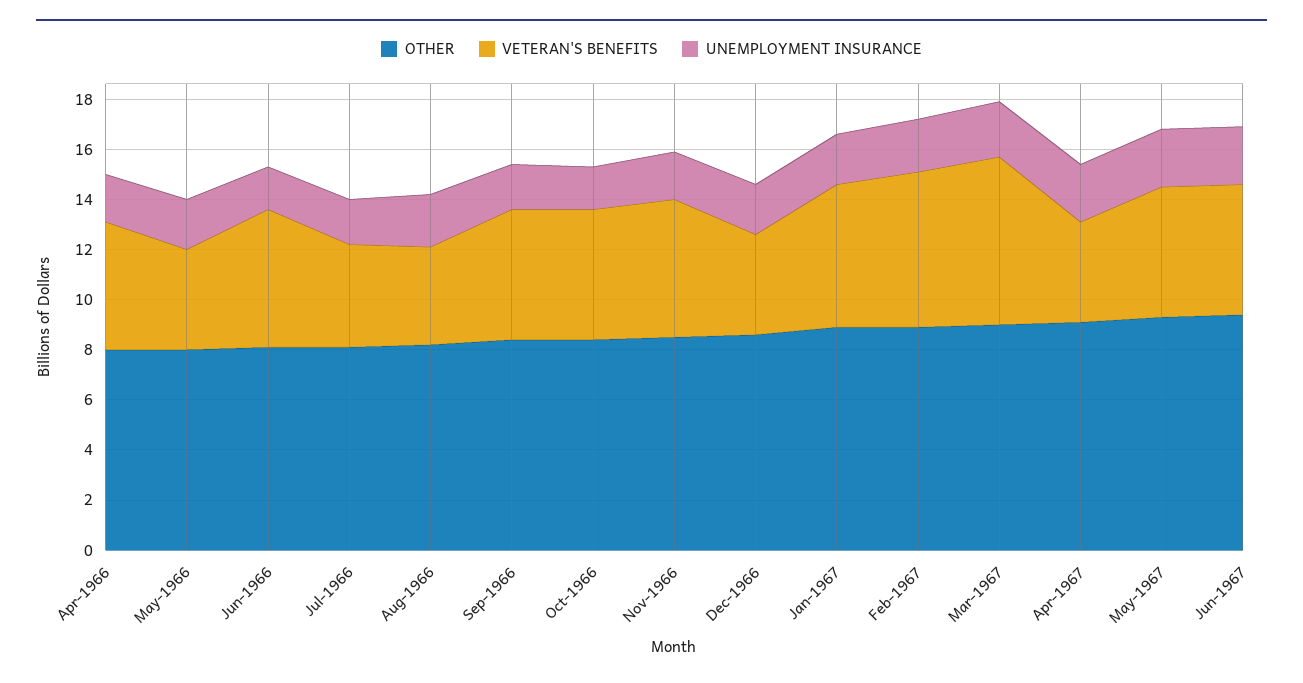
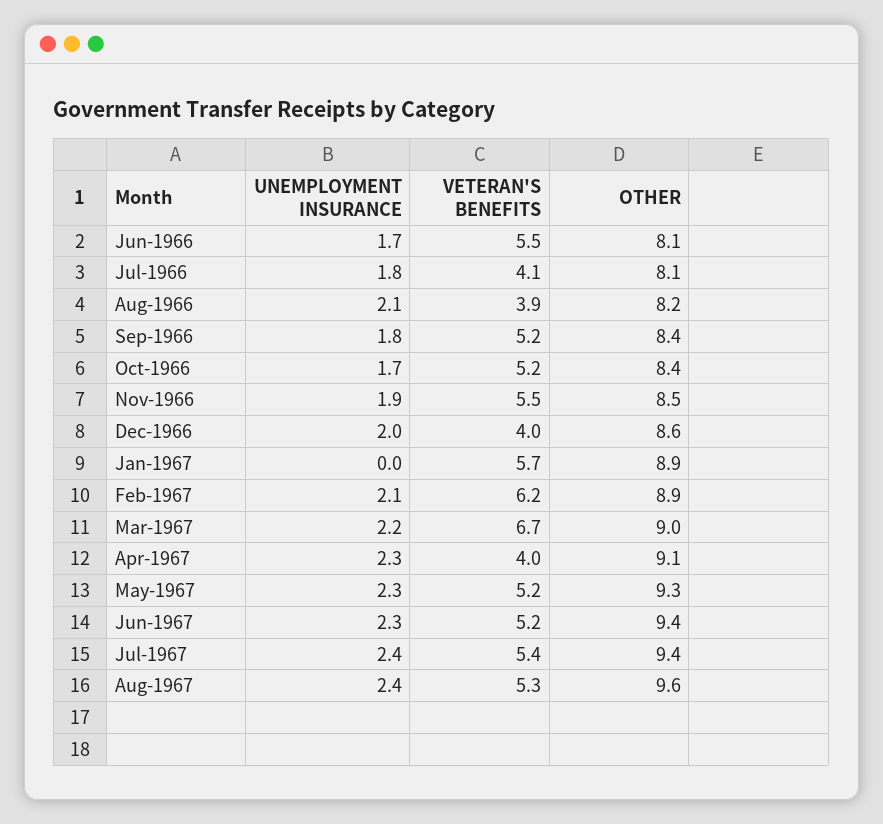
OTHER, Apr-1966: 8 -> none
VETERAN'S BENEFITS, Apr-1966: 5 -> none
UNEMPLOYMENT INSURANCE, Apr-1966: 2 -> none
OTHER, May-1966: 8 -> none
VETERAN'S BENEFITS, May-1966: 4 -> none
UNEMPLOYMENT INSURANCE, May-1966: 2 -> none
UNEMPLOYMENT INSURANCE, Jan-1967: 2 -> 0
UNEMPLOYMENT INSURANCE, Jul-1967: none -> 2.4
VETERAN'S BENEFITS, Jul-1967: none -> 5.4
OTHER, Jul-1967: none -> 9.4
UNEMPLOYMENT INSURANCE, Aug-1967: none -> 2.4
VETERAN'S BENEFITS, Aug-1967: none -> 5.3
OTHER, Aug-1967: none -> 9.6

